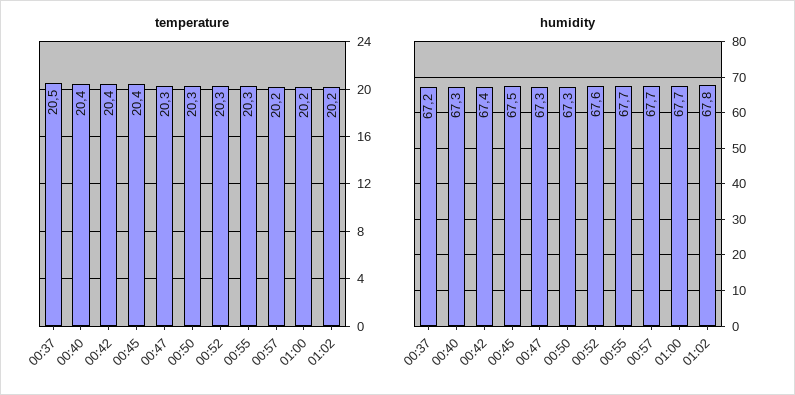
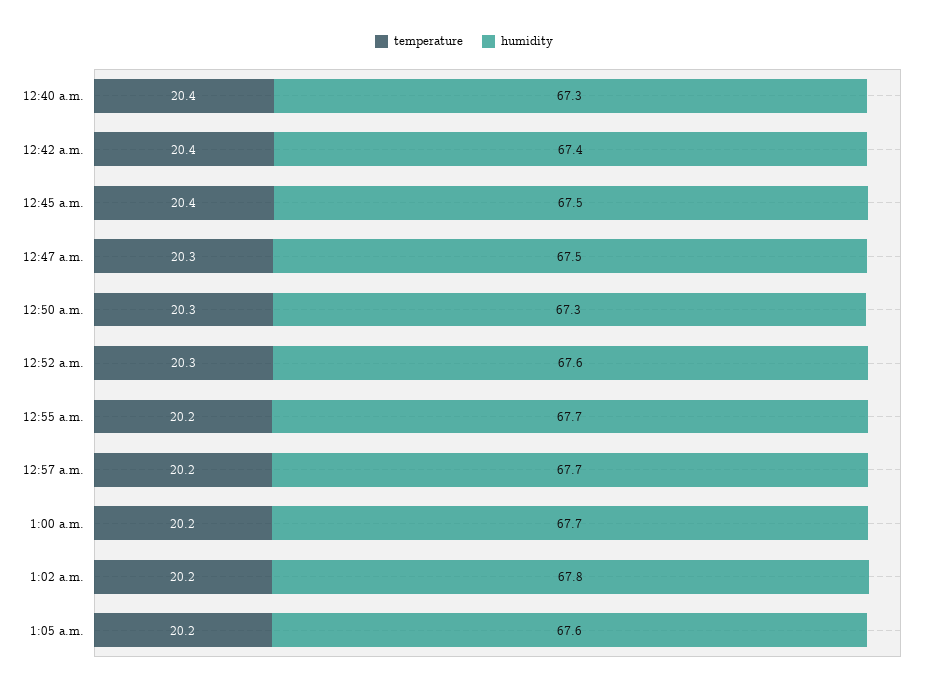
temperature, 00:37: 20.5 -> none
temperature, 00:55: 20.3 -> 20.2
humidity, 00:37: 67.2 -> none
humidity, 00:47: 67.3 -> 67.5
temperature, 1:05 a.m.: none -> 20.2
humidity, 1:05 a.m.: none -> 67.6

